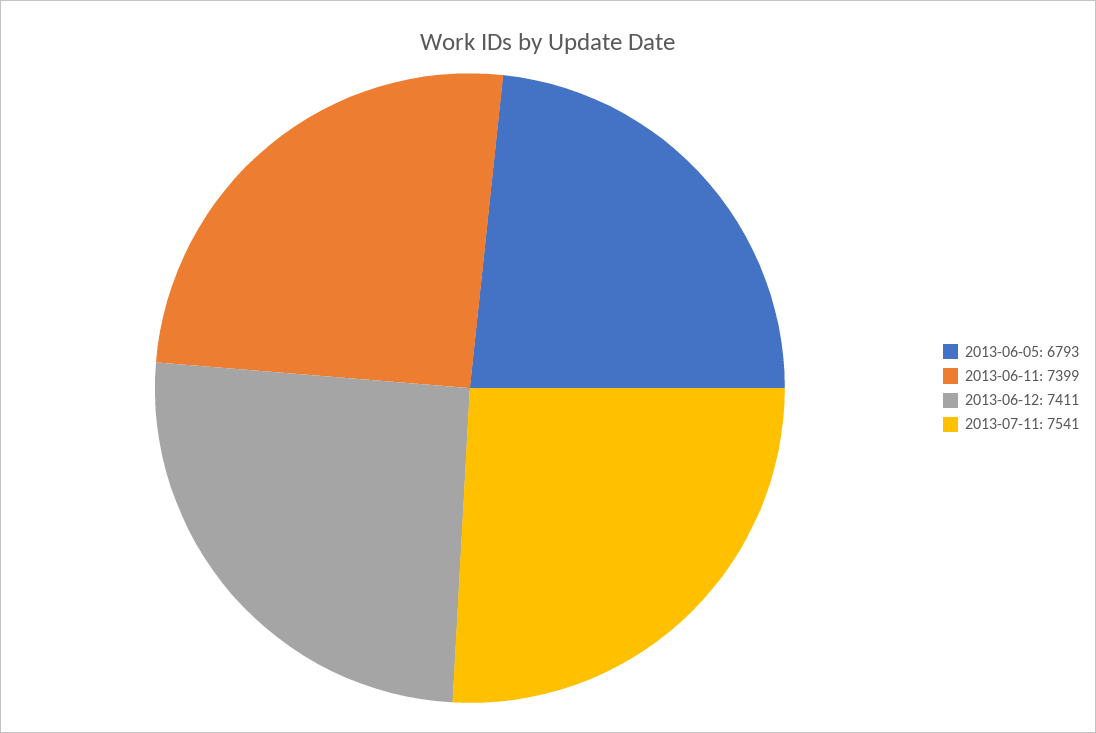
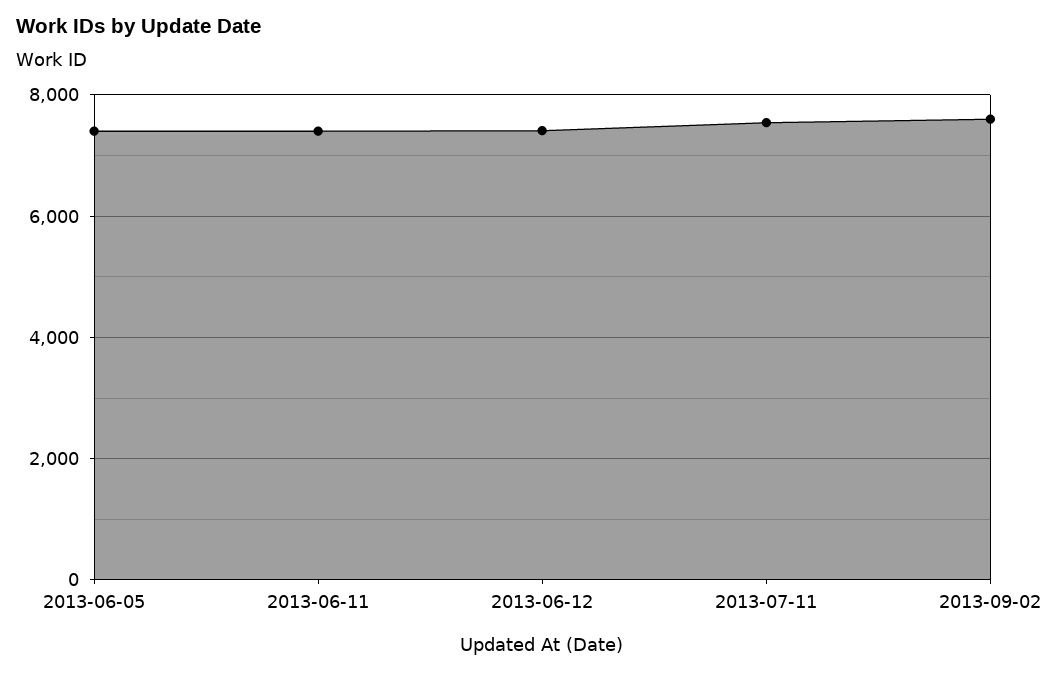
2013-06-05: 6793 -> 7400
2013-09-02: none -> 7600

